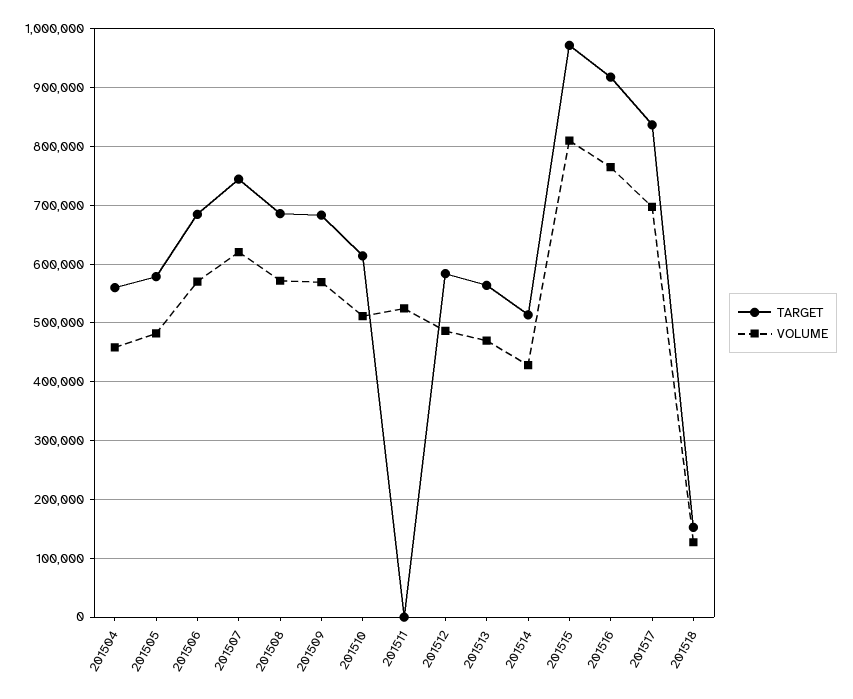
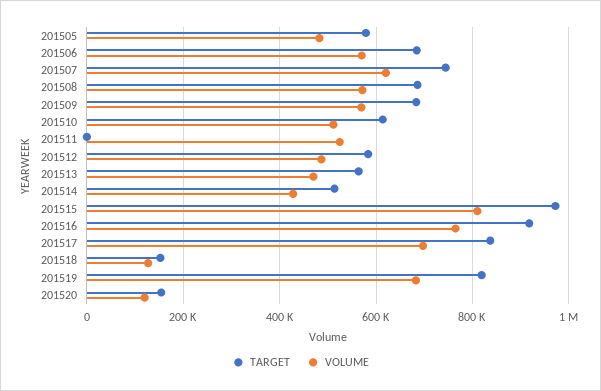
TARGET, 201504: 560000 -> none
VOLUME, 201504: 460000 -> none
TARGET, 201519: none -> 820000
VOLUME, 201519: none -> 680000
TARGET, 201520: none -> 160000
VOLUME, 201520: none -> 120000

